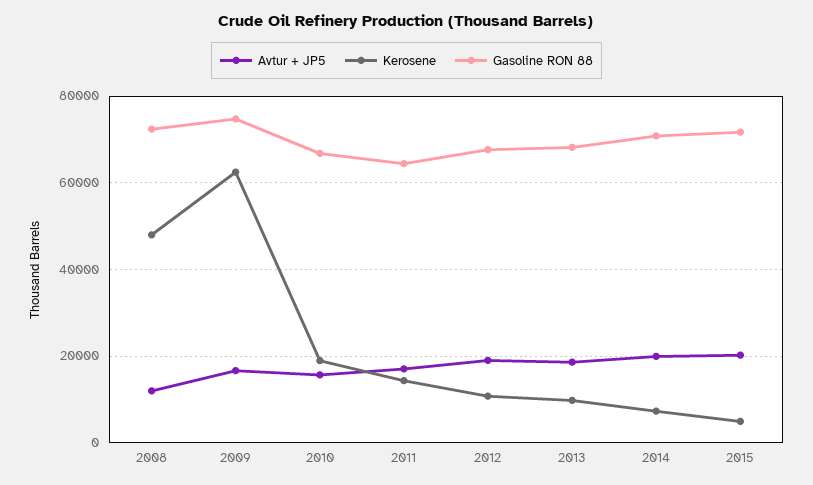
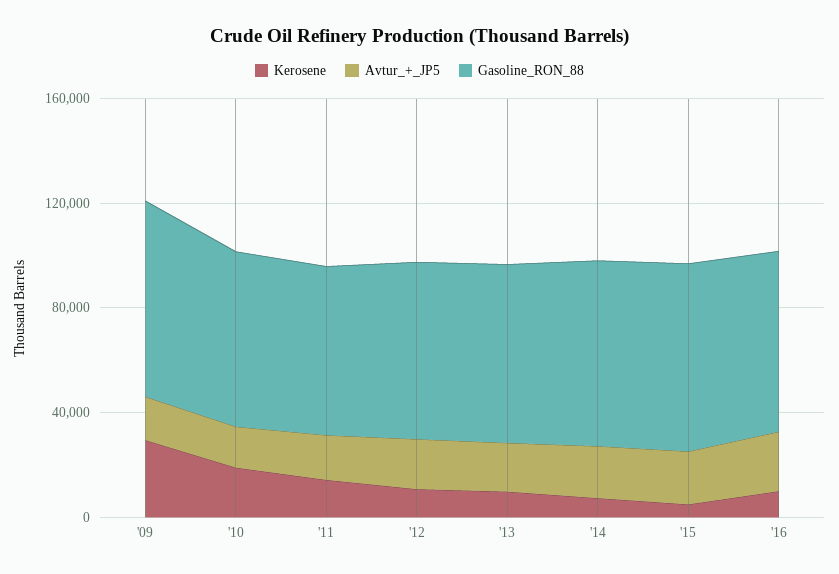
Avtur + JP5, 2008: 12000 -> none
Kerosene, 2008: 48000 -> none
Gasoline RON 88, 2008: 72000 -> none
Kerosene, 2009: 62000 -> 30000
Kerosene, '16: none -> 10000
Avtur + JP5, '16: none -> 20000
Gasoline RON 88, '16: none -> 70000

